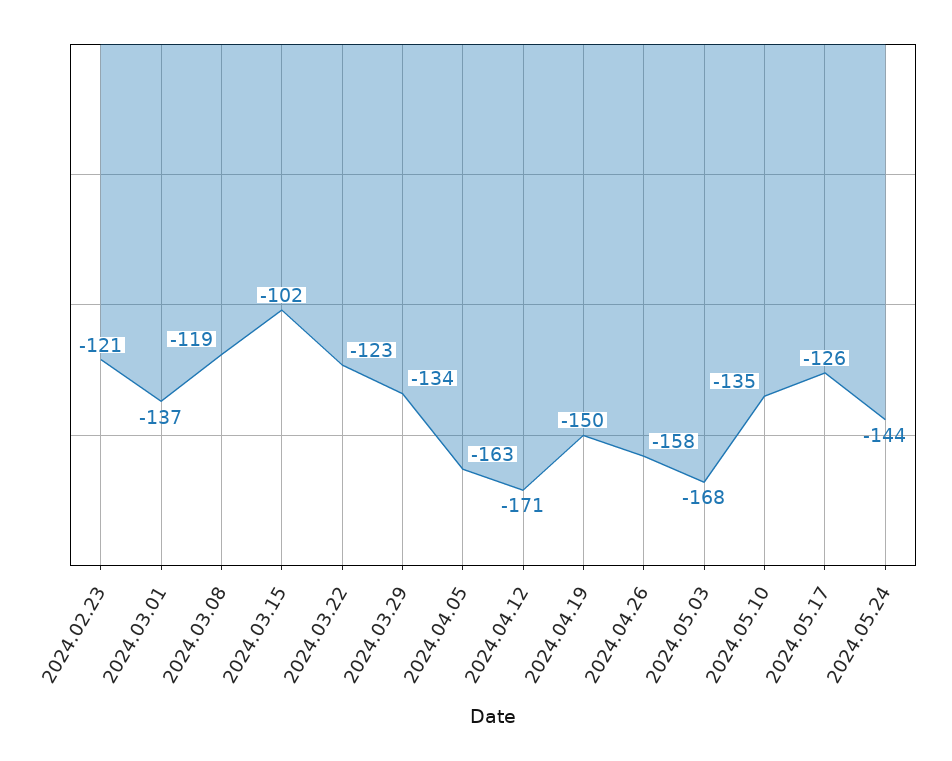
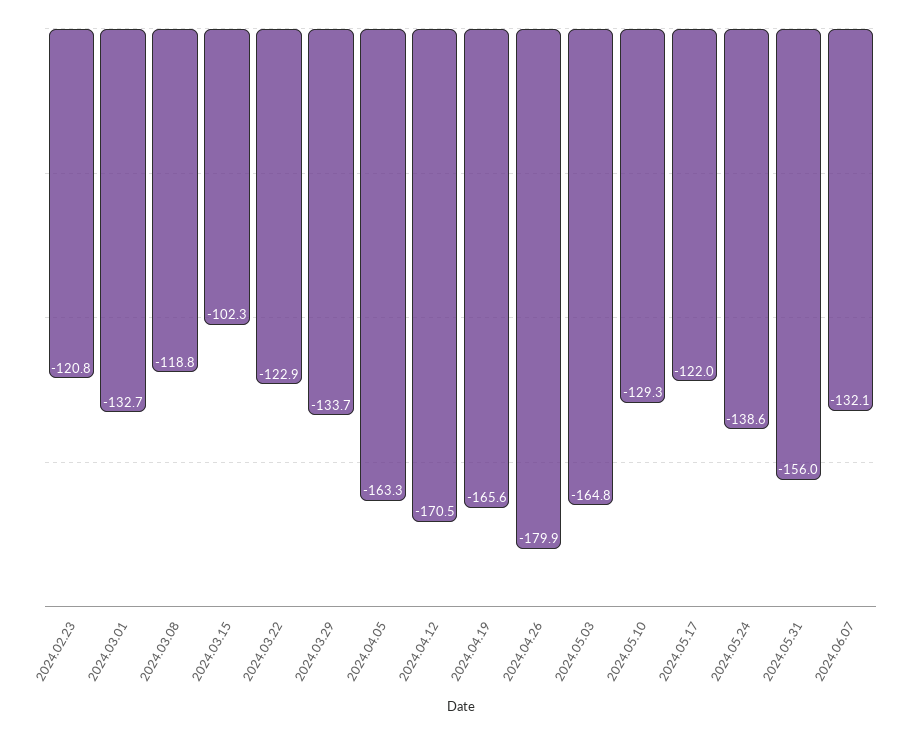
2024.03.01: -137 -> -132.7
2024.04.19: -150 -> -165.6
2024.04.26: -158 -> -179.9
2024.05.03: -168 -> -164.8
2024.05.10: -135 -> -129.3
2024.05.17: -126 -> -122
2024.05.24: -144 -> -138.6
2024.05.31: none -> -156
2024.06.07: none -> -132.1

